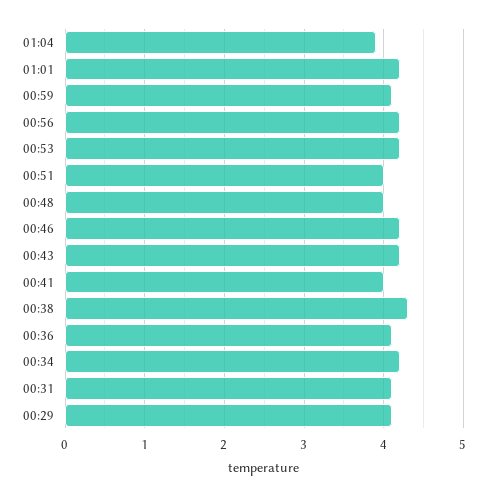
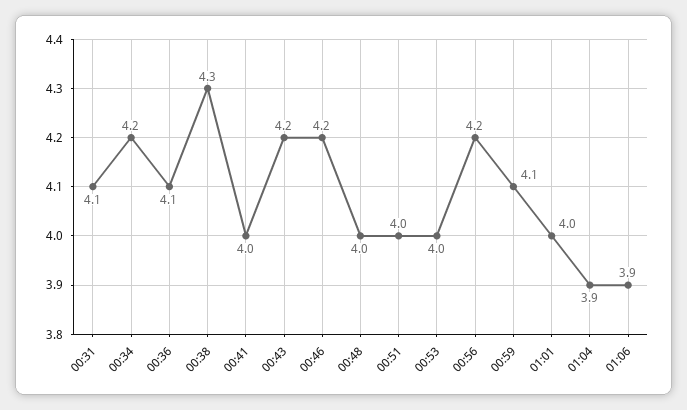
01:01: 4.2 -> 4
00:53: 4.2 -> 4
00:29: 4.1 -> none
01:06: none -> 3.9

